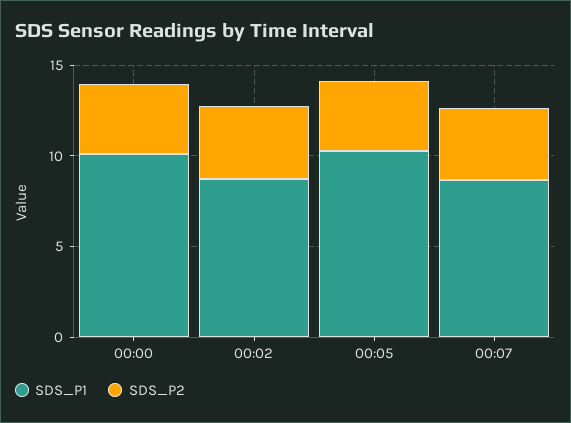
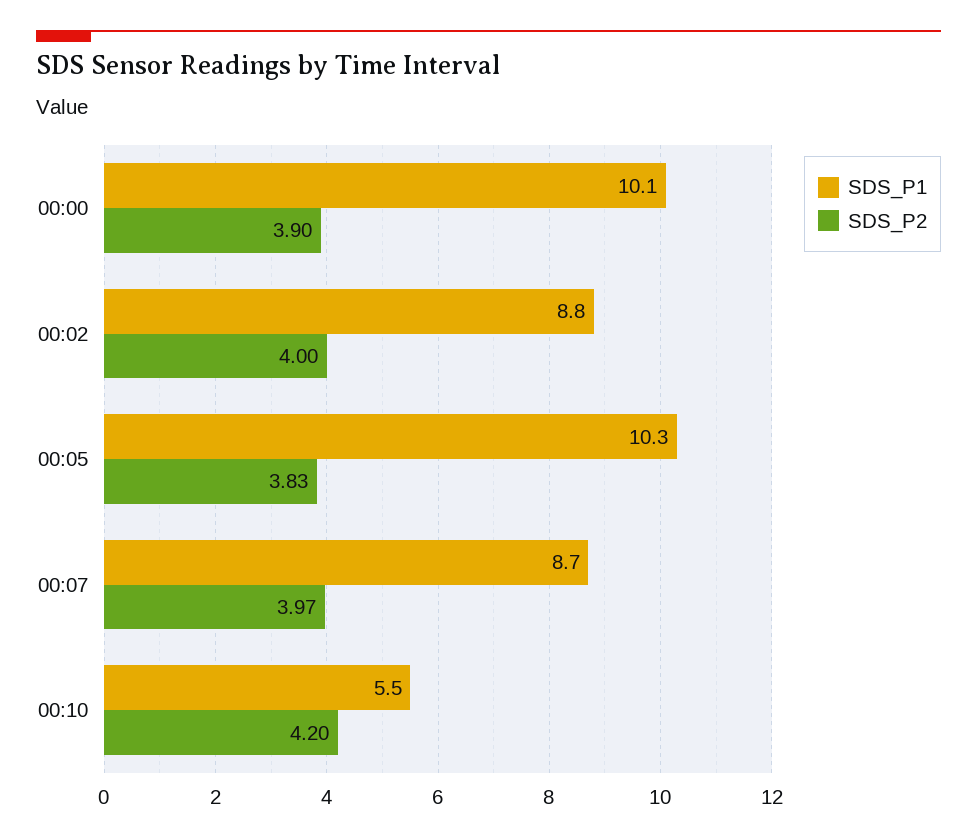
SDS_P1, 00:10: none -> 5.5
SDS_P2, 00:10: none -> 4.2

